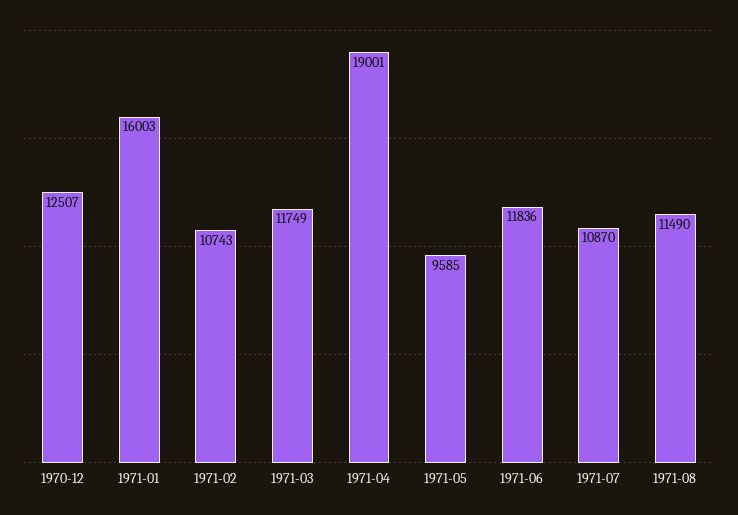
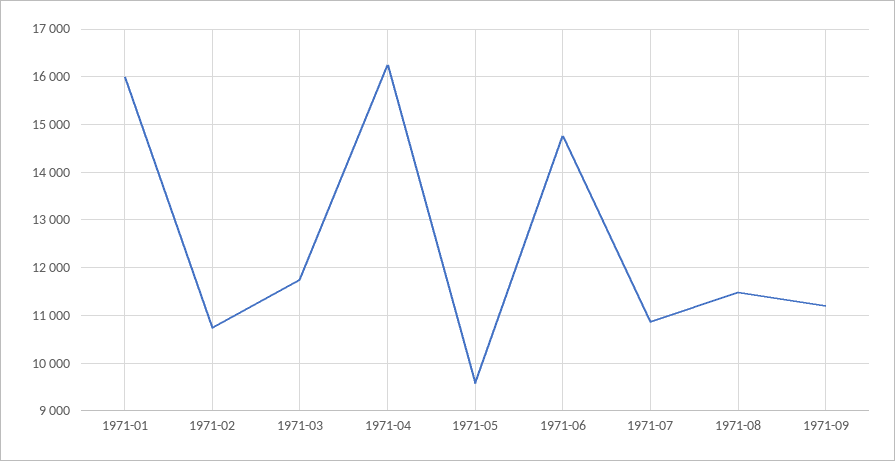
1970-12: 12507 -> none
1971-04: 19001 -> 16200
1971-06: 11836 -> 14800
1971-09: none -> 11200

